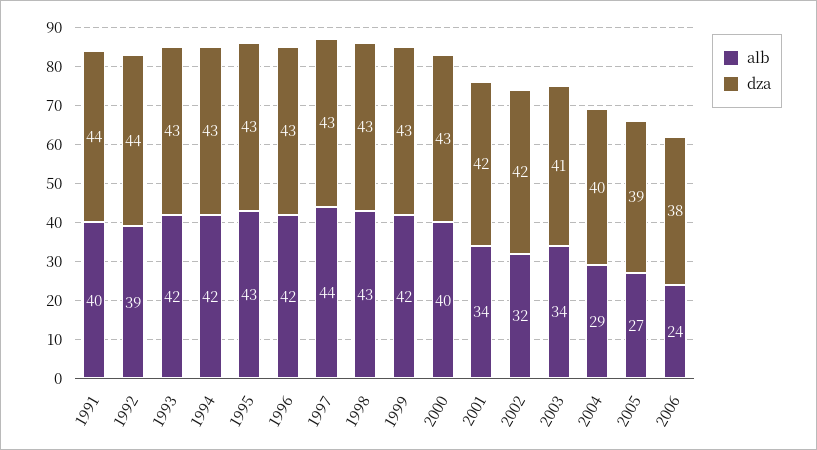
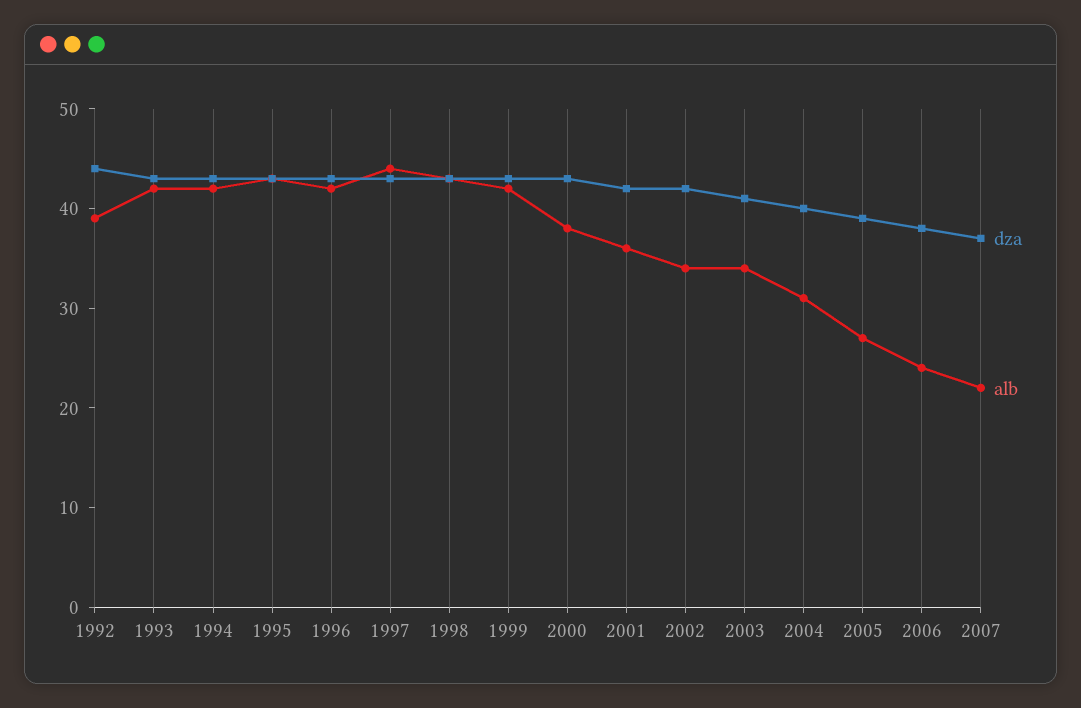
alb, 1991: 40 -> none
dza, 1991: 44 -> none
alb, 2000: 40 -> 38
alb, 2001: 34 -> 36
alb, 2002: 32 -> 34
alb, 2004: 29 -> 31
dza, 2007: none -> 37
alb, 2007: none -> 22

